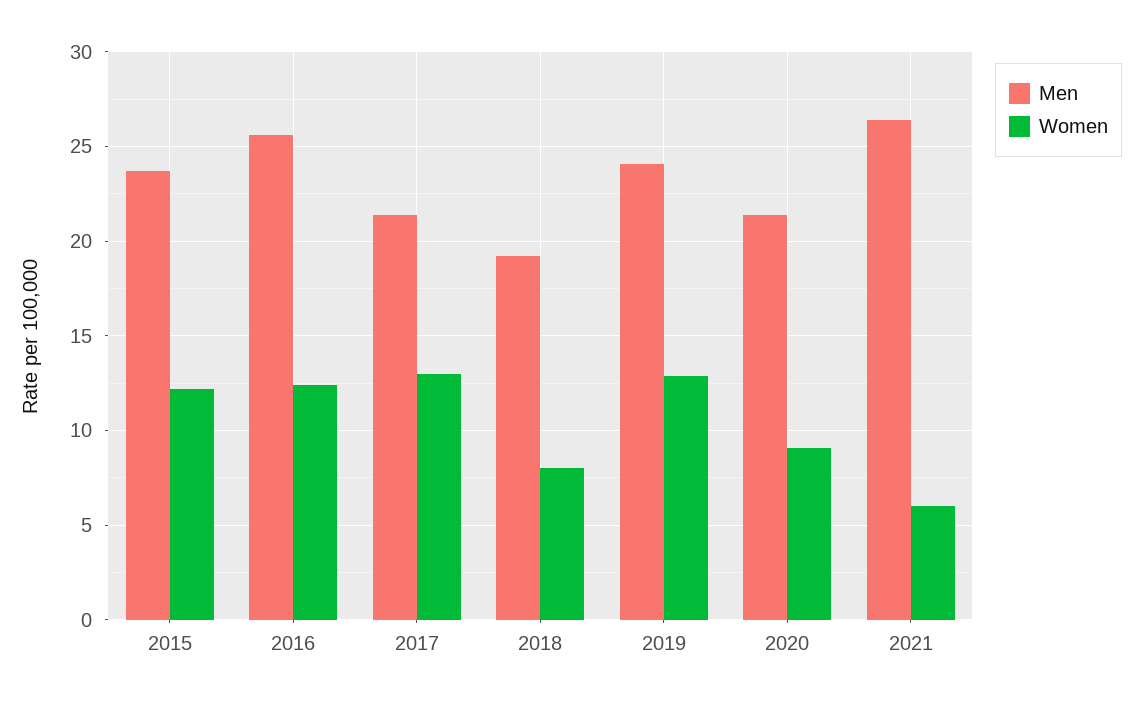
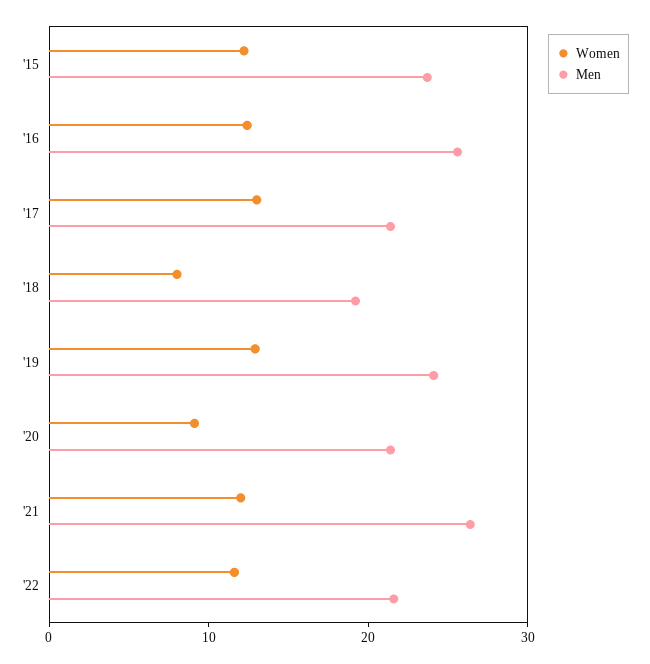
Women, 2021: 6 -> 12
Women, '22: none -> 12
Men, '22: none -> 22

